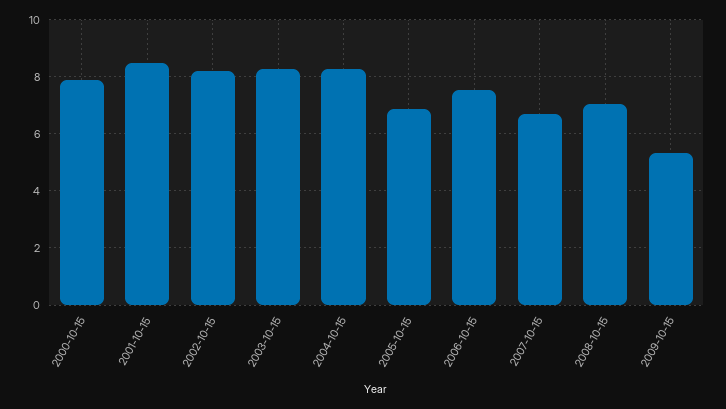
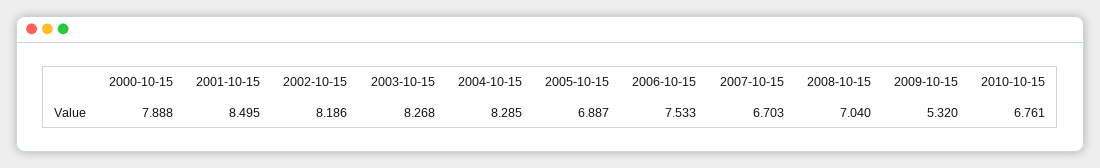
2010-10-15: none -> 6.761

